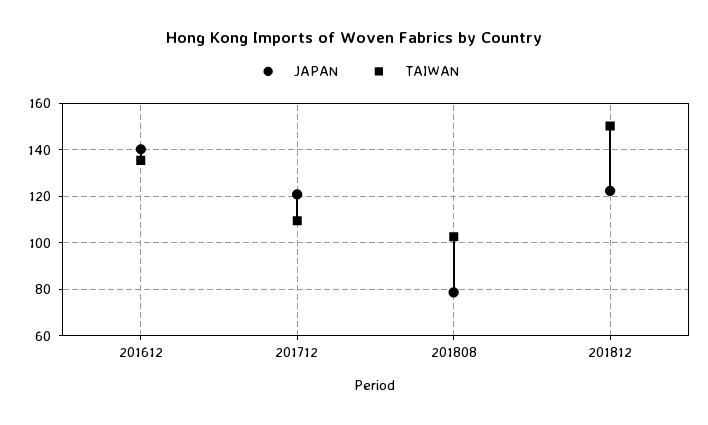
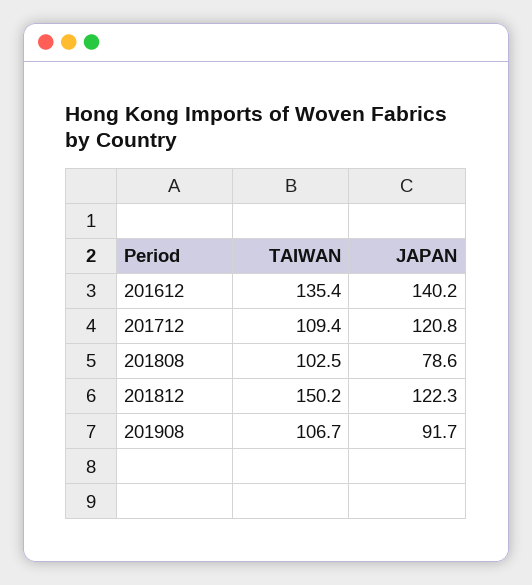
TAIWAN, 201908: none -> 106.7
JAPAN, 201908: none -> 91.7

